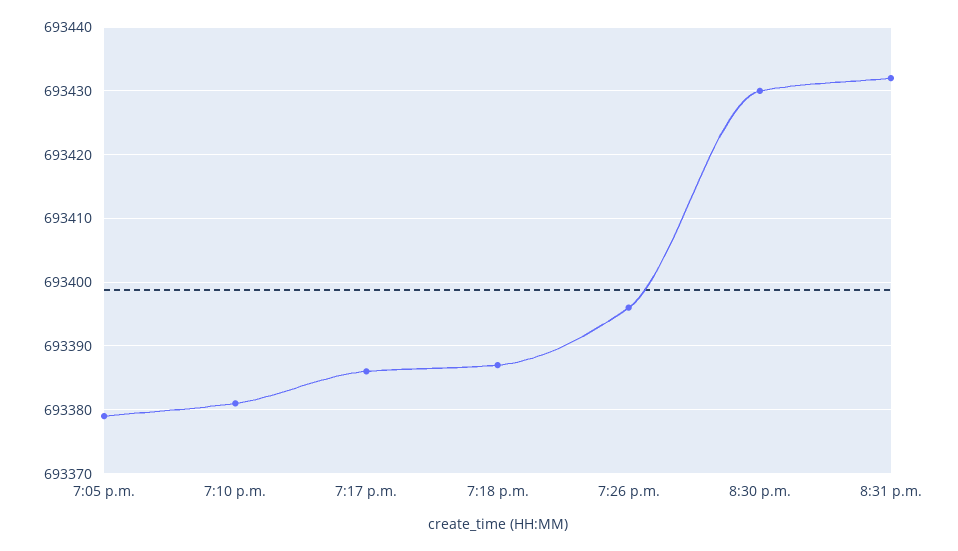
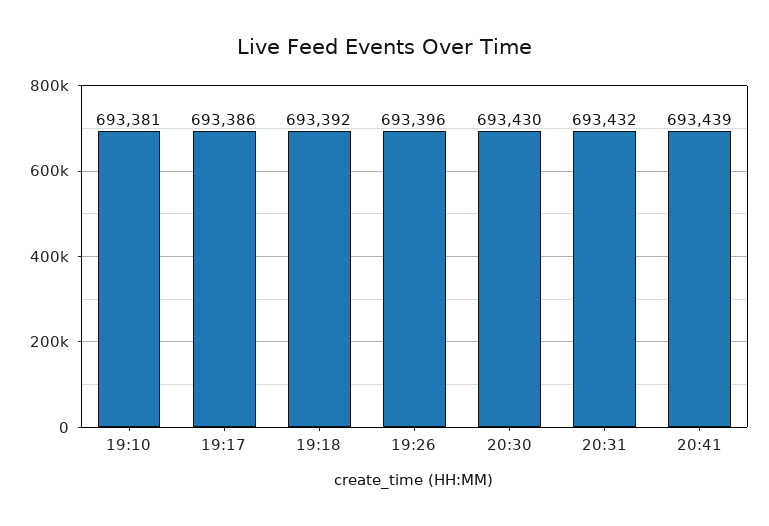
7:05 p.m.: 693379 -> none
7:18 p.m.: 693387 -> 693392
20:41: none -> 693439

